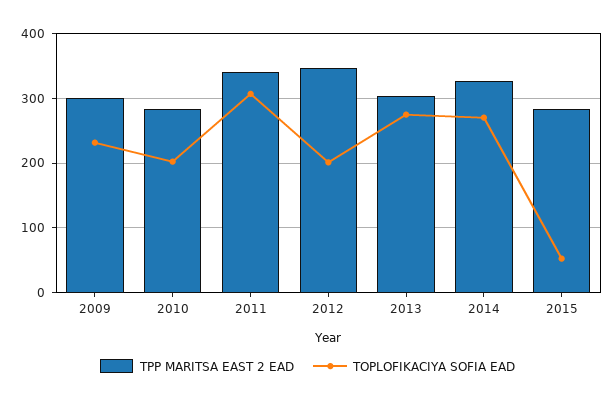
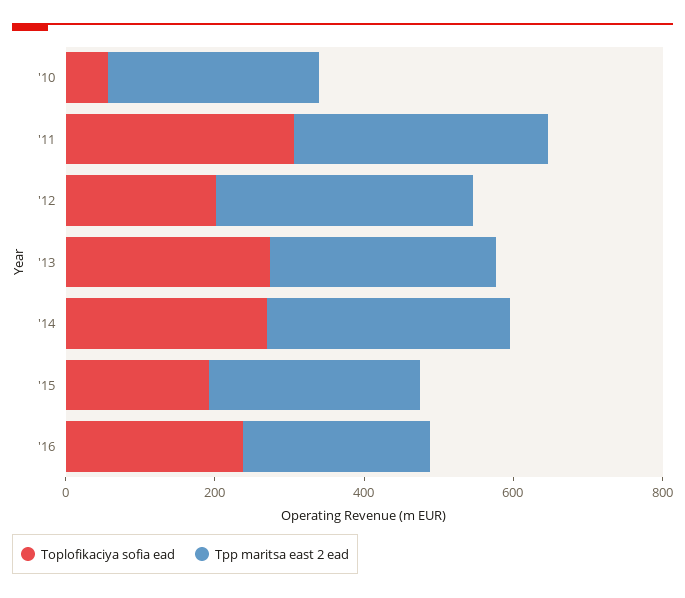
TPP MARITSA EAST 2 EAD, 2009: 300 -> none
TOPLOFIKACIYA SOFIA EAD, 2009: 230 -> none
TOPLOFIKACIYA SOFIA EAD, 2010: 200 -> 50
TOPLOFIKACIYA SOFIA EAD, 2015: 50 -> 200
TOPLOFIKACIYA SOFIA EAD, '16: none -> 250
TPP MARITSA EAST 2 EAD, '16: none -> 250

